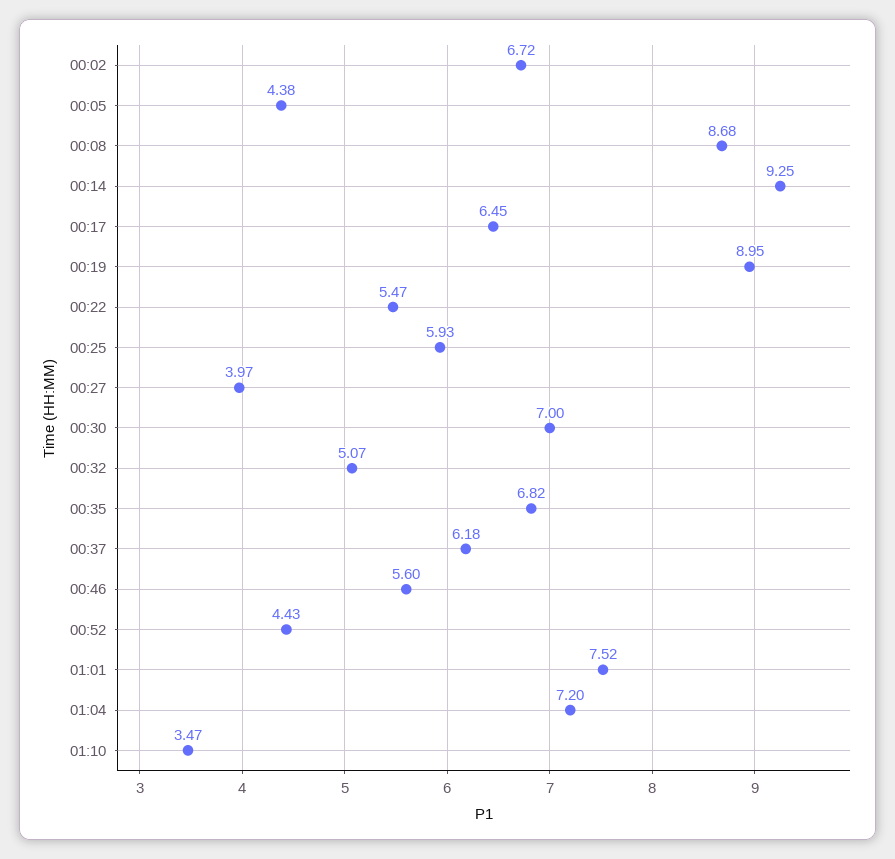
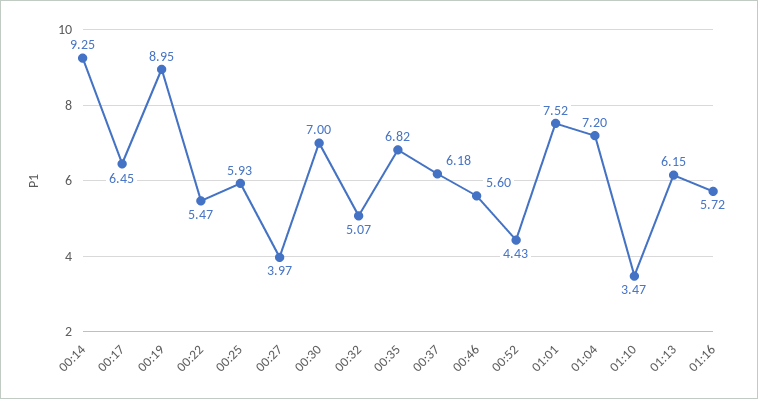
00:02: 6.72 -> none
00:05: 4.38 -> none
00:08: 8.68 -> none
01:13: none -> 6.15
01:16: none -> 5.72

